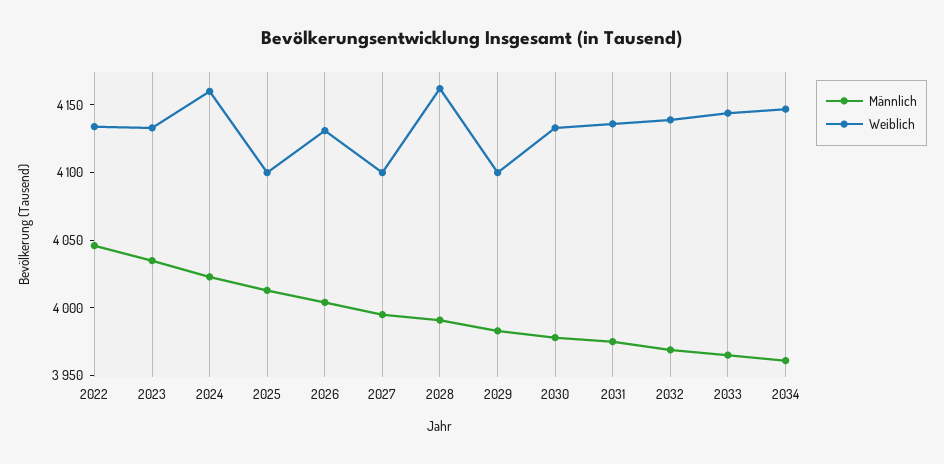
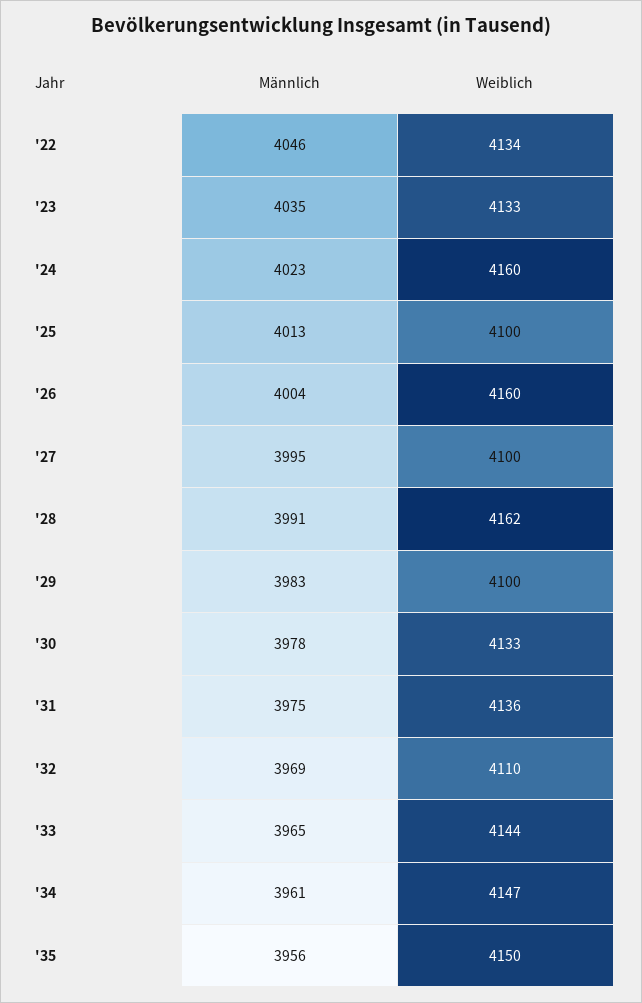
Weiblich, 2026: 4130 -> 4160
Weiblich, 2032: 4140 -> 4110
Männlich, '35: none -> 3956
Weiblich, '35: none -> 4150

